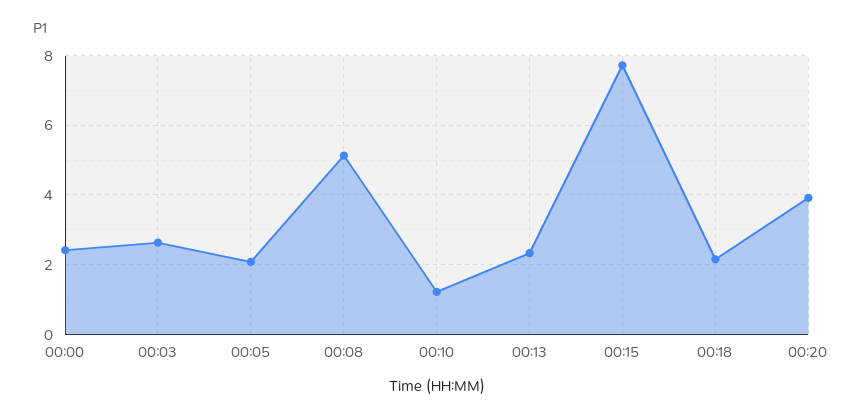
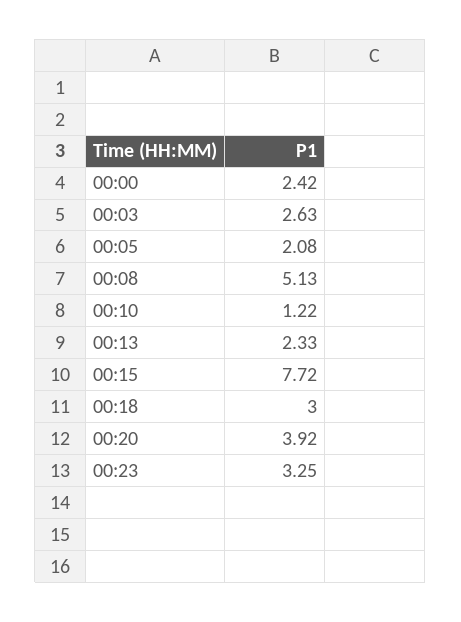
00:18: 2.2 -> 3
00:23: none -> 3.25

